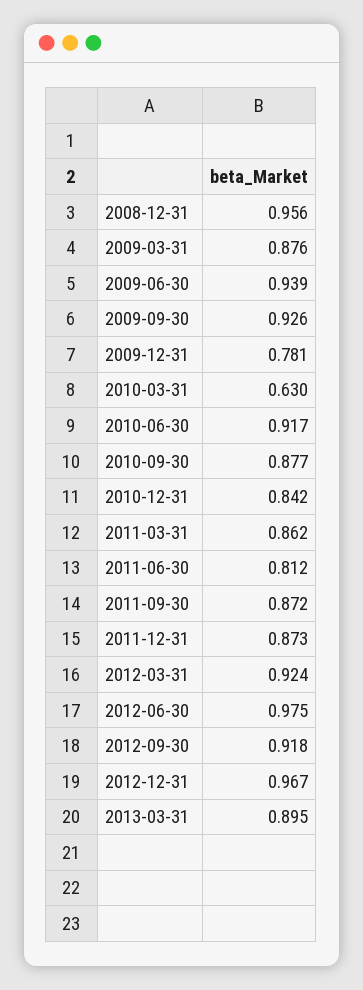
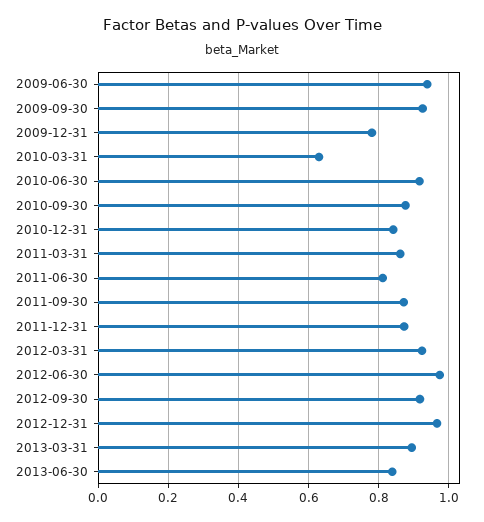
2008-12-31: 0.956 -> none
2009-03-31: 0.876 -> none
2013-06-30: none -> 0.84

